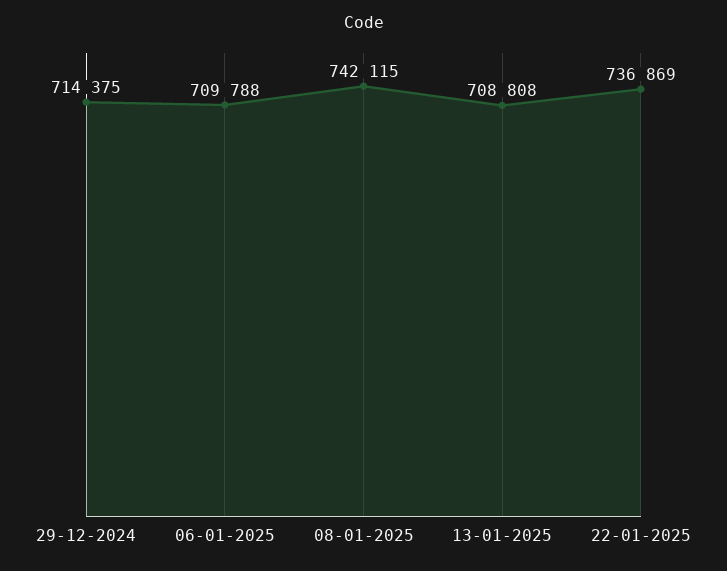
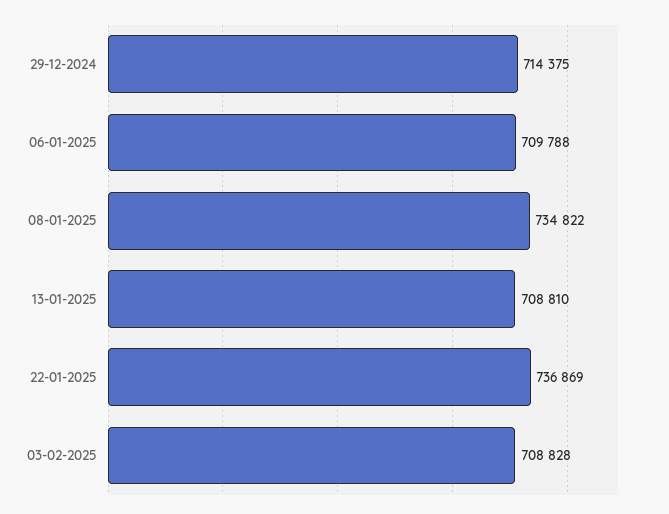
08-01-2025: 742115 -> 734822
13-01-2025: 708808 -> 708810
03-02-2025: none -> 708828

